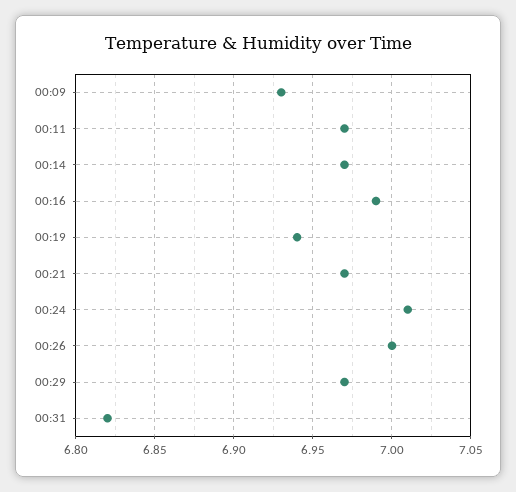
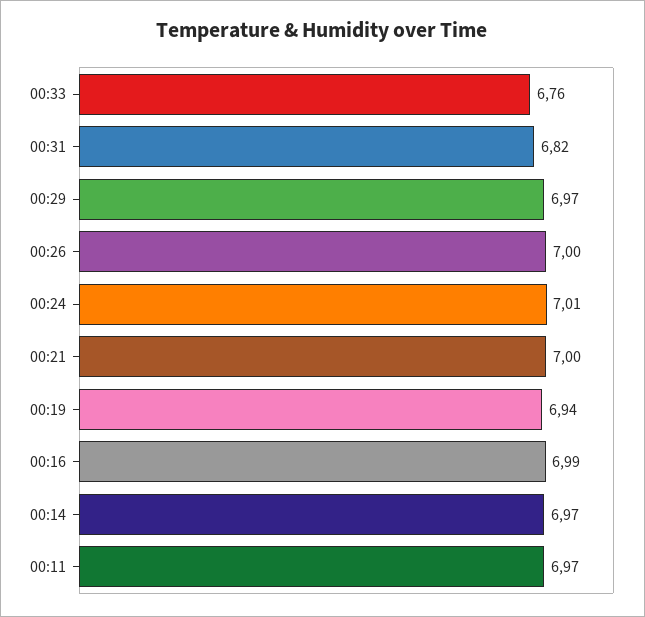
00:09: 6.93 -> none
00:21: 6.97 -> 7
00:33: none -> 6.76

